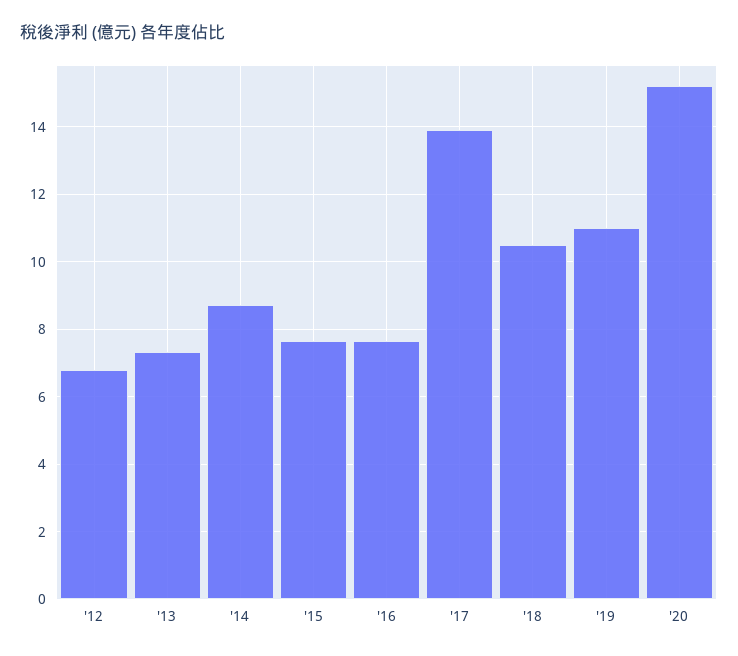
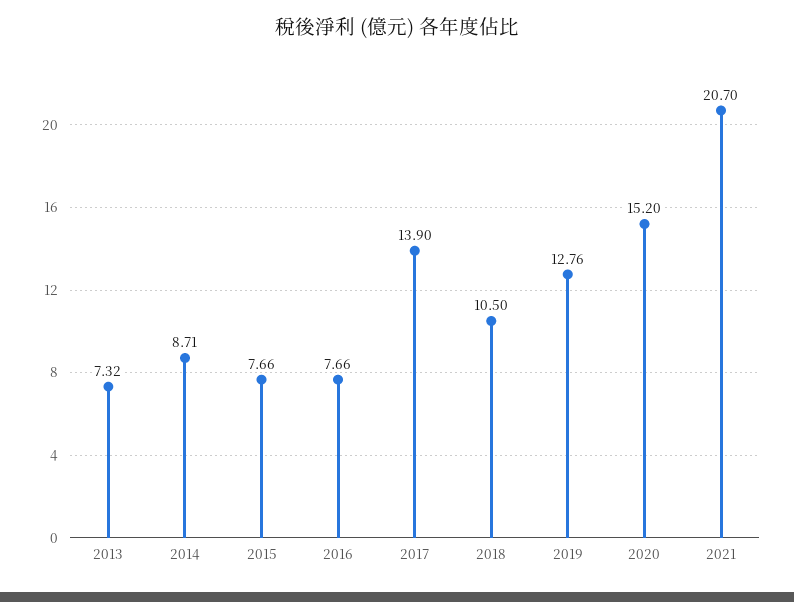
'12: 6.8 -> none
'19: 11 -> 12.76
2021: none -> 20.7

